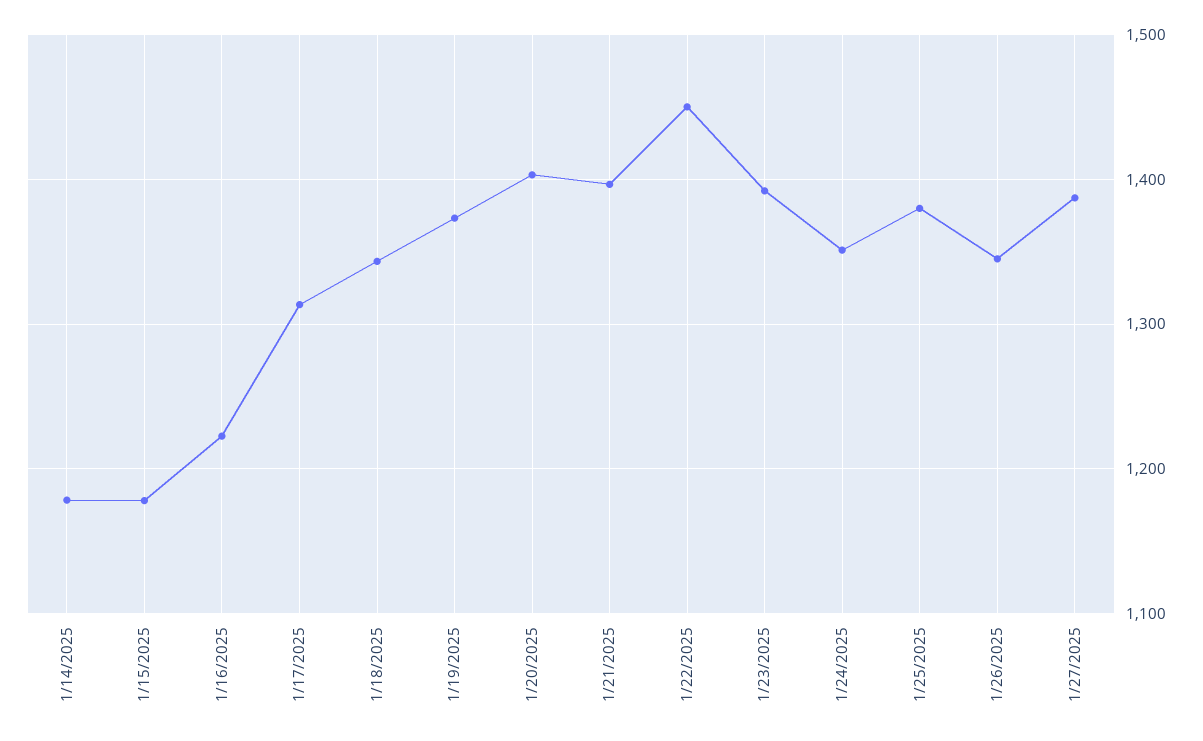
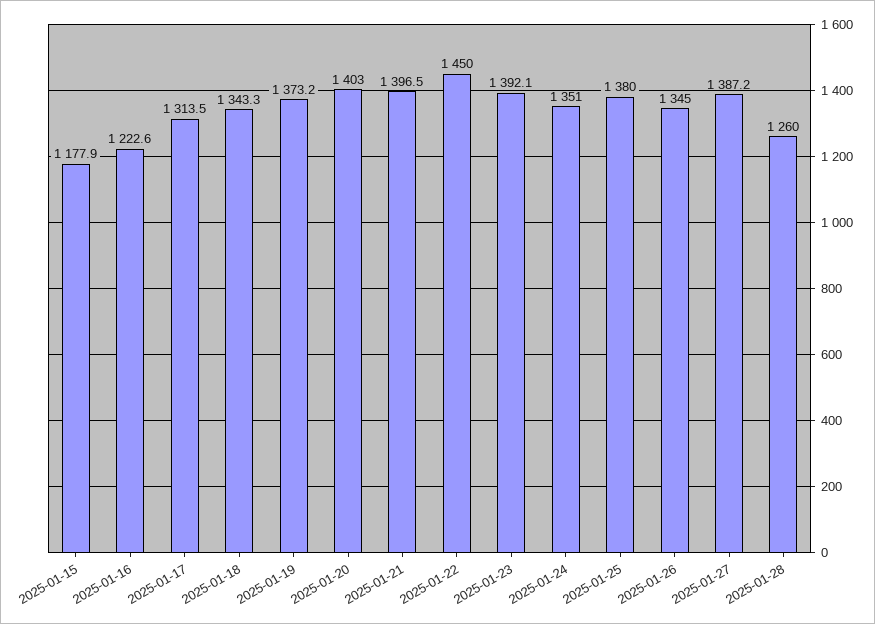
1/14/2025: 1180 -> none
2025-01-28: none -> 1260

